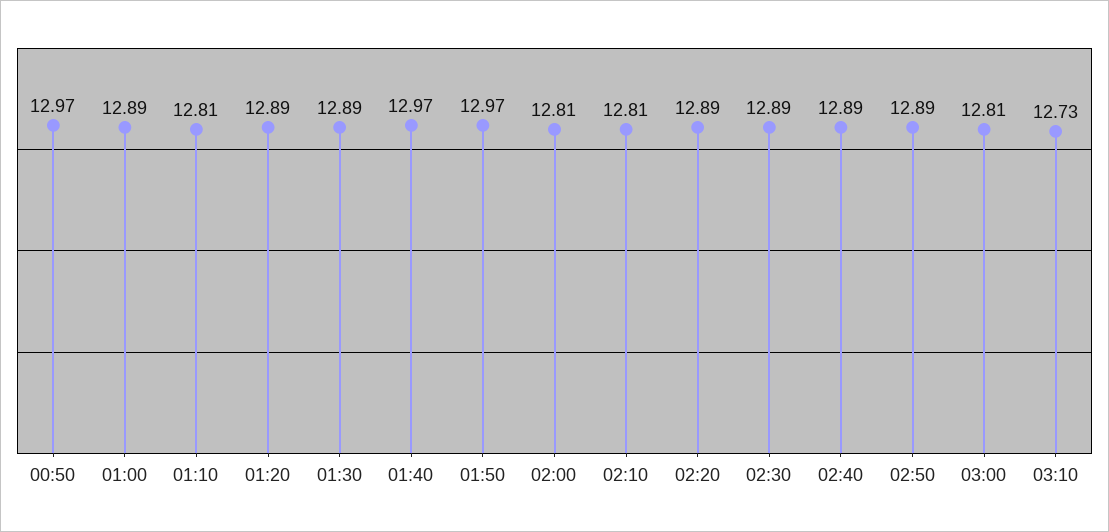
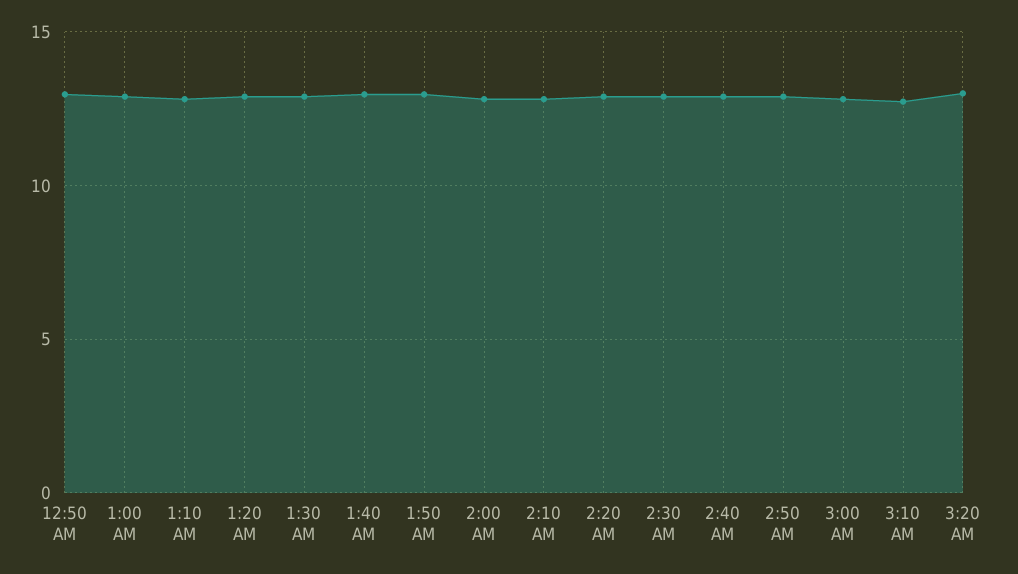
3:20 AM: none -> 13

